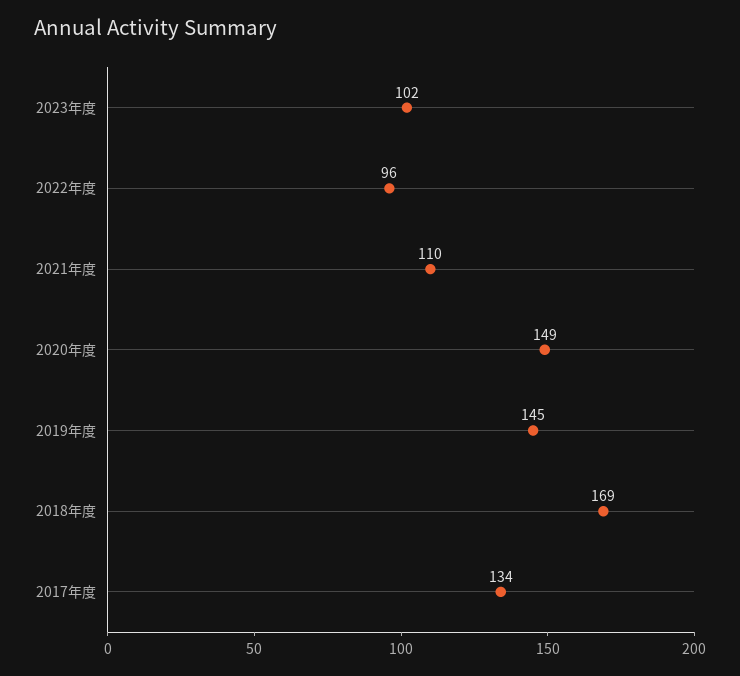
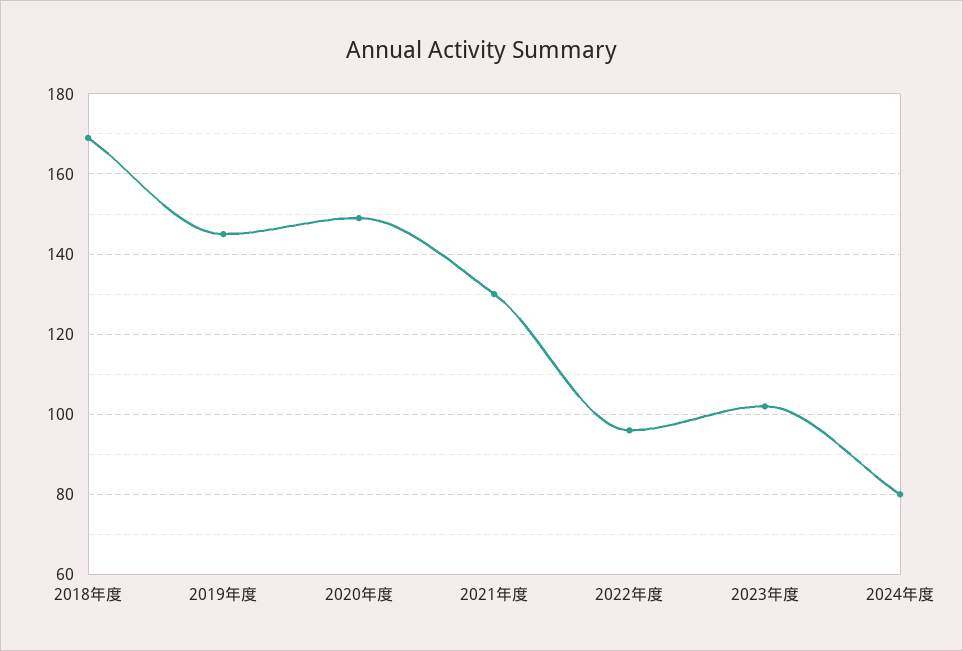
2021年度: 110 -> 130
2017年度: 134 -> none
2024年度: none -> 80

